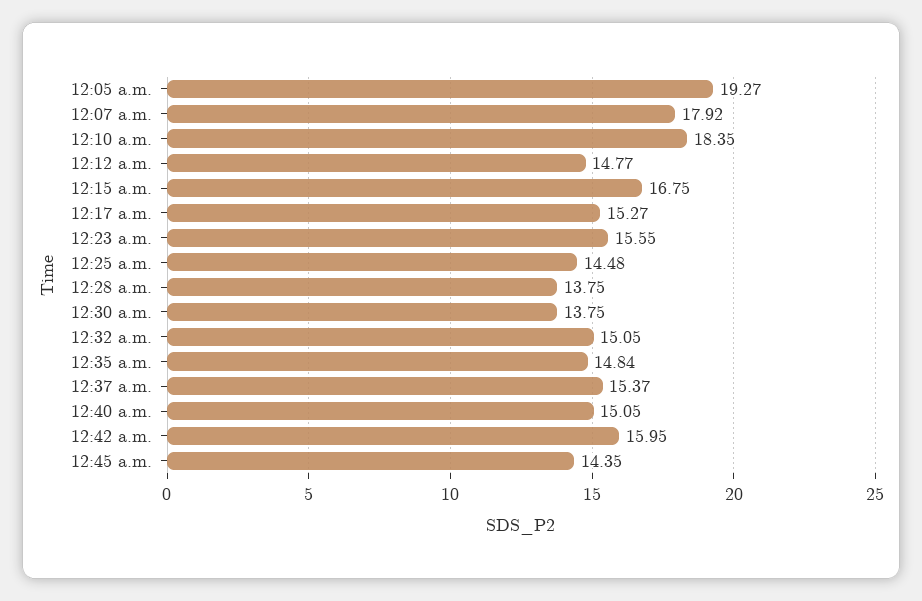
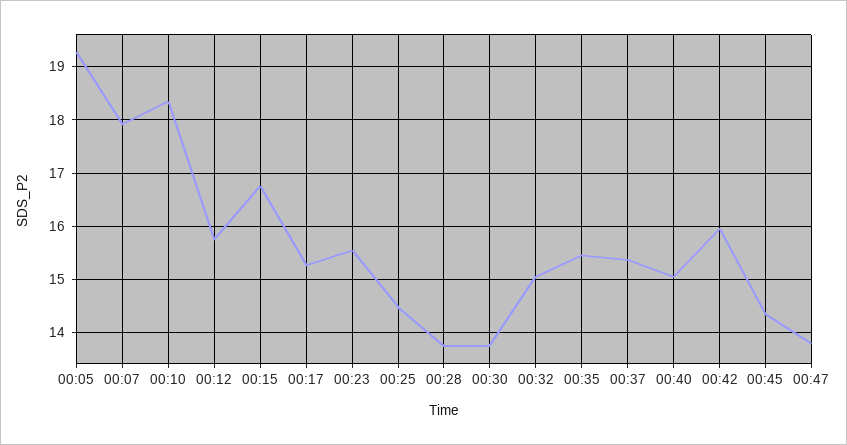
12:12 a.m.: 14.77 -> 15.8
12:35 a.m.: 14.84 -> 15.4
00:47: none -> 13.8

